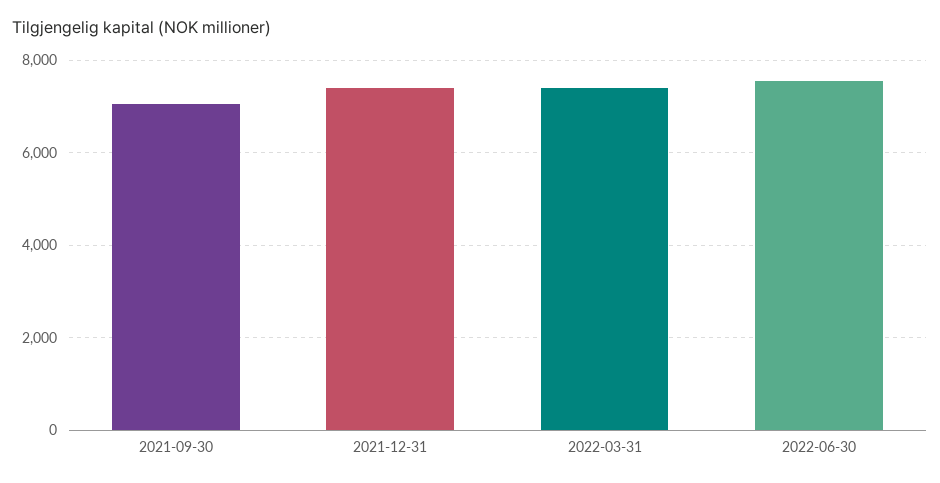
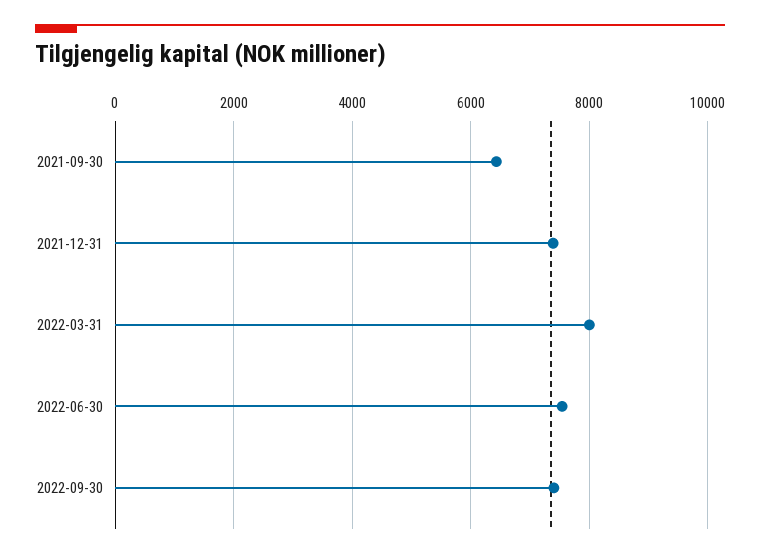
2021-09-30: 7000 -> 6400
2022-03-31: 7400 -> 8000
2022-09-30: none -> 7400

